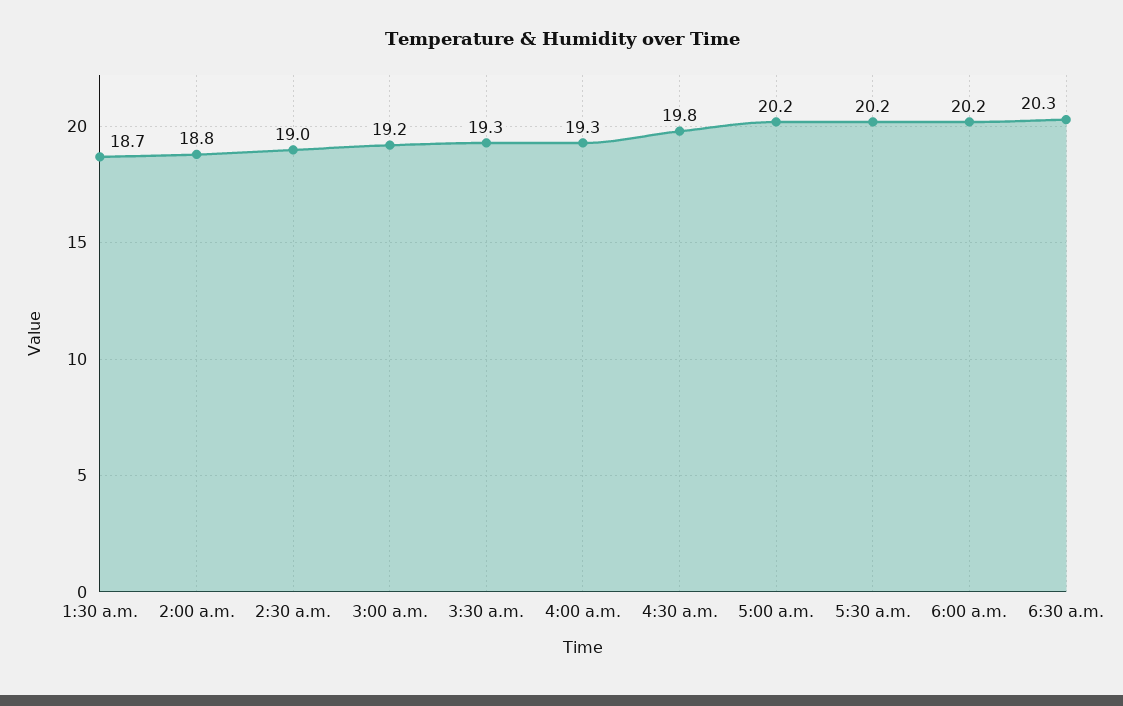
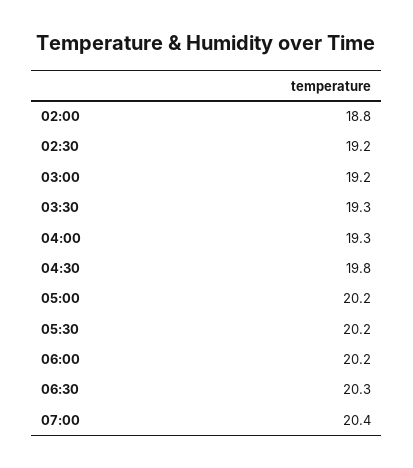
1:30 a.m.: 18.7 -> none
2:30 a.m.: 19 -> 19.2
07:00: none -> 20.4

